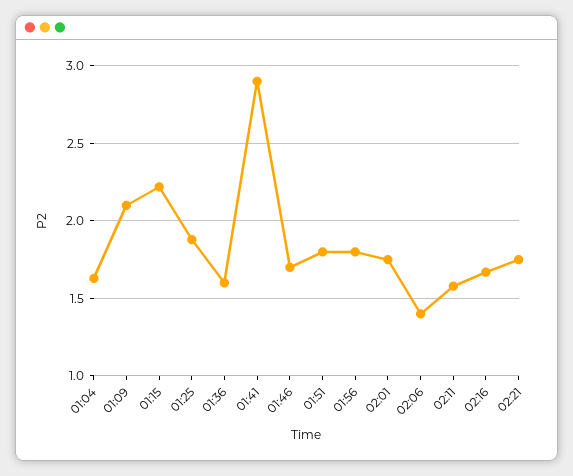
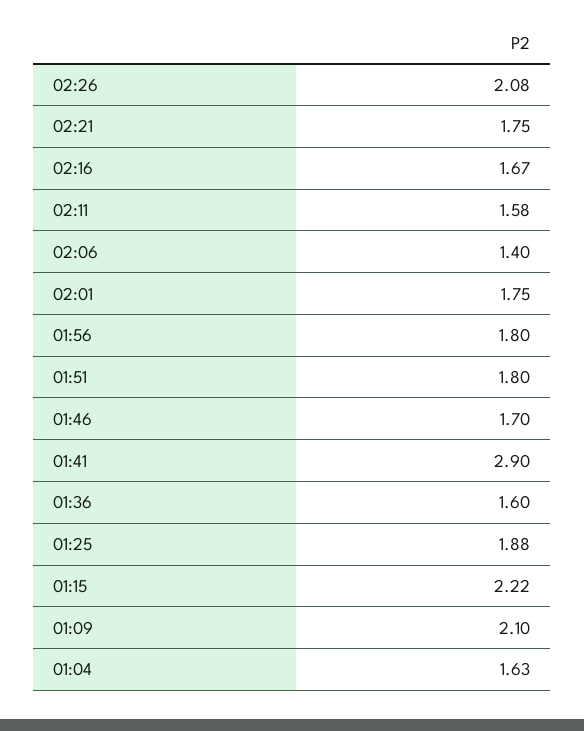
02:26: none -> 2.08

